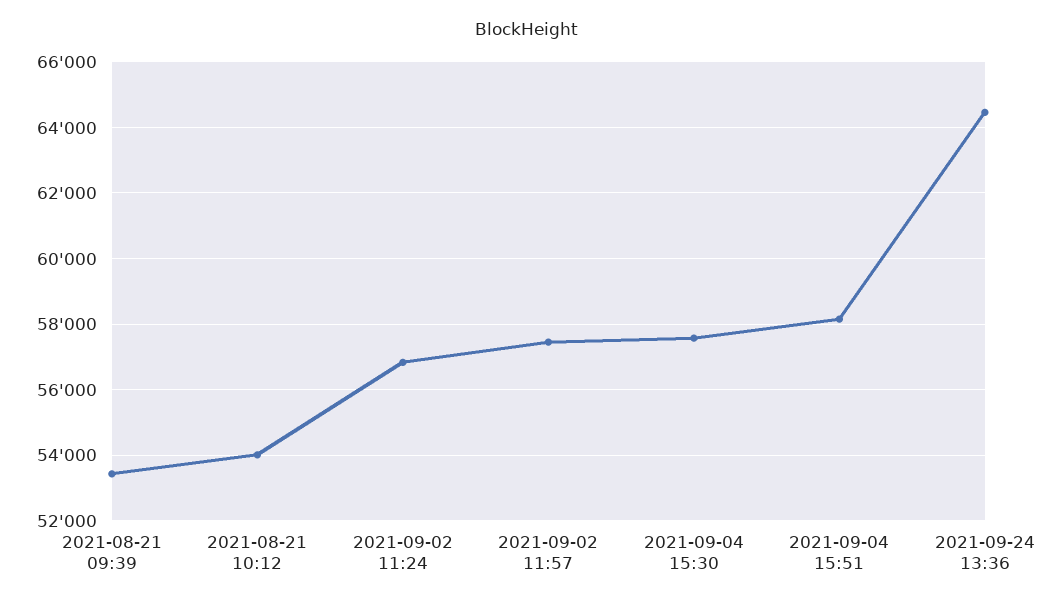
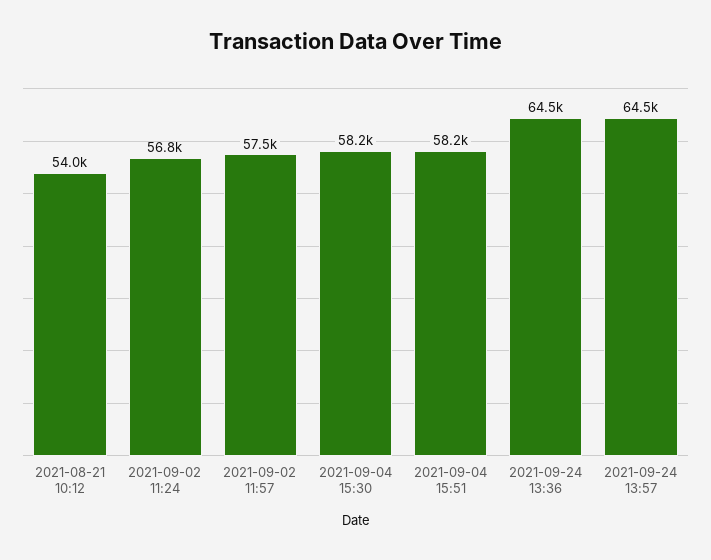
2021-08-21 09:39: 53400 -> none
2021-09-04 15:30: 57600 -> 58200
2021-09-24 13:57: none -> 64500

